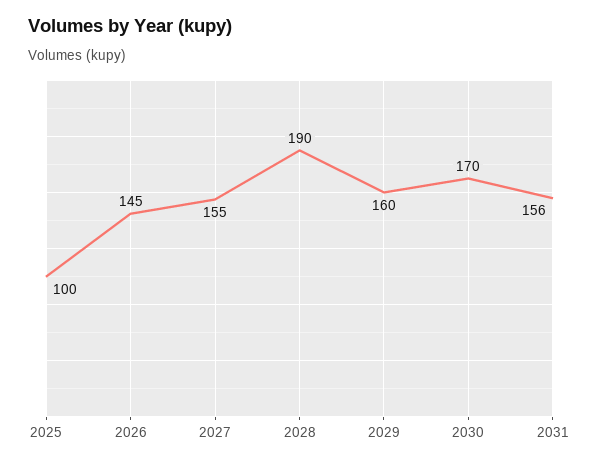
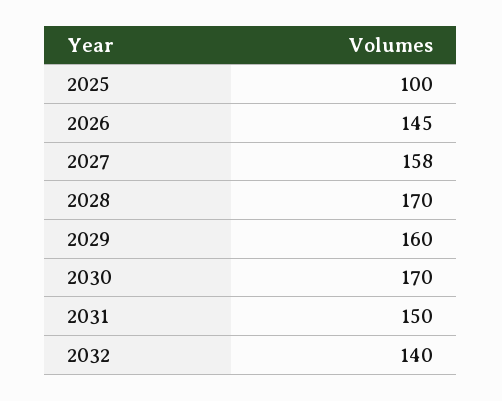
2027: 155 -> 158
2028: 190 -> 170
2031: 156 -> 150
2032: none -> 140

